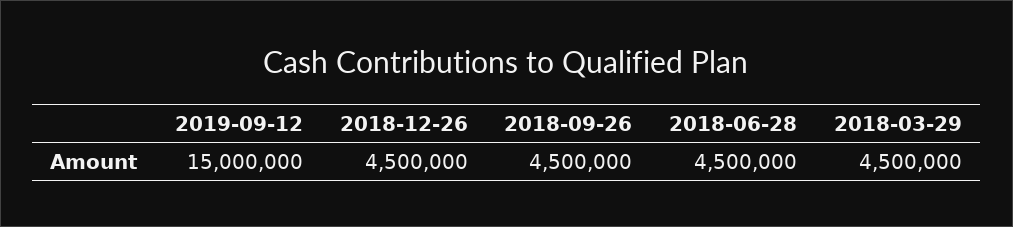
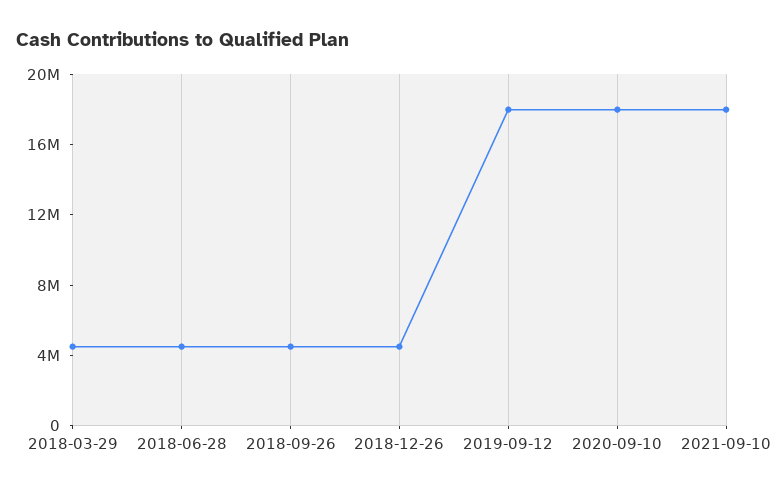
2019-09-12: 15000000 -> 18000000
2020-09-10: none -> 18000000
2021-09-10: none -> 18000000

